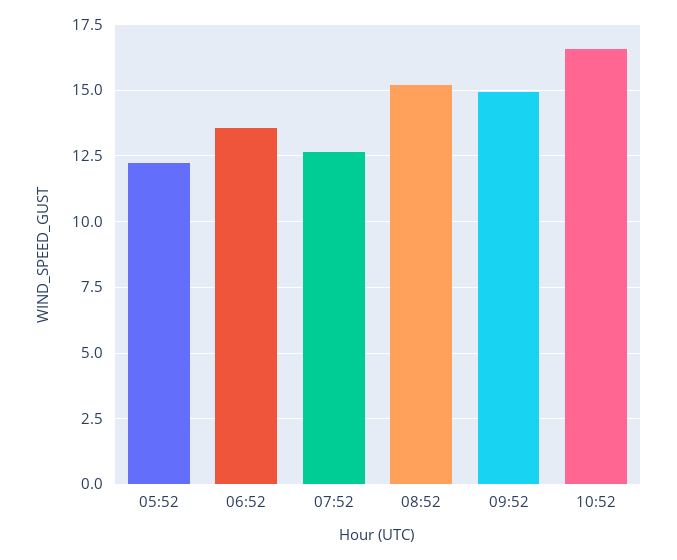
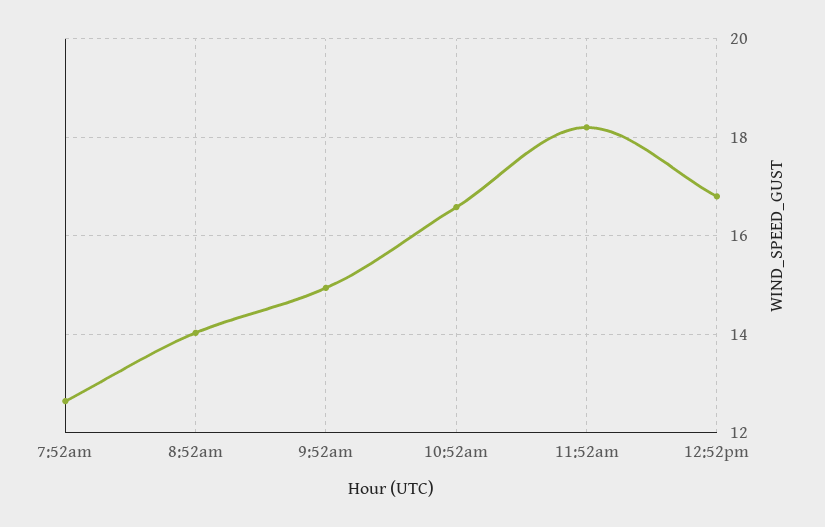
05:52: 12.25 -> none
06:52: 13.5 -> none
08:52: 15.25 -> 14
11:52am: none -> 18.2
12:52pm: none -> 16.8

